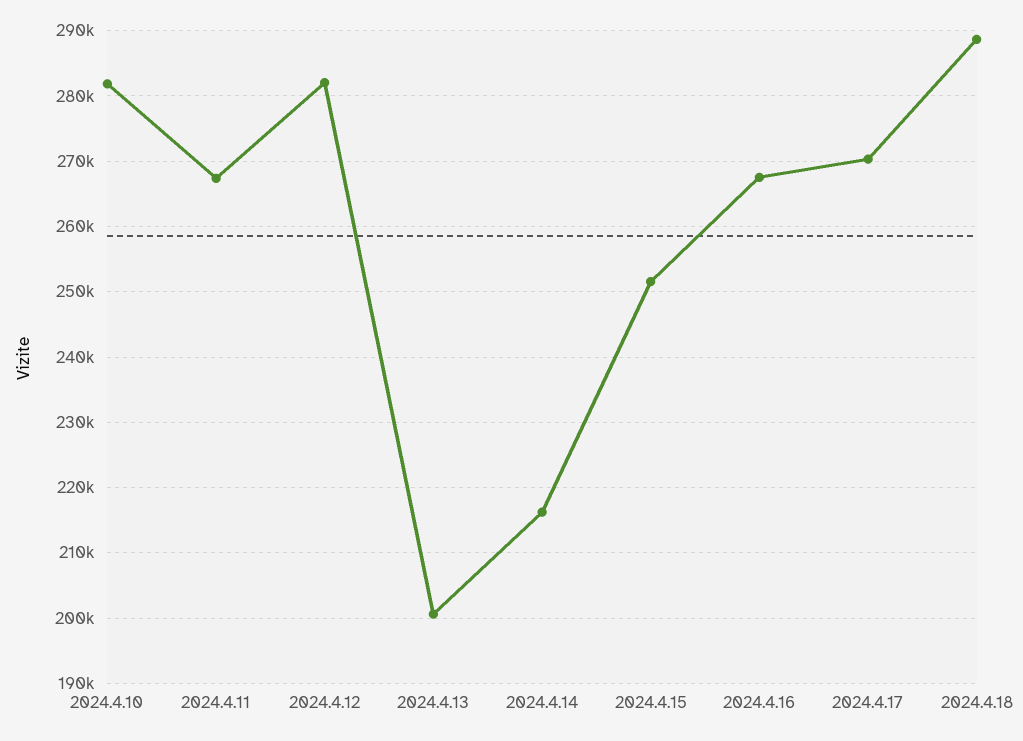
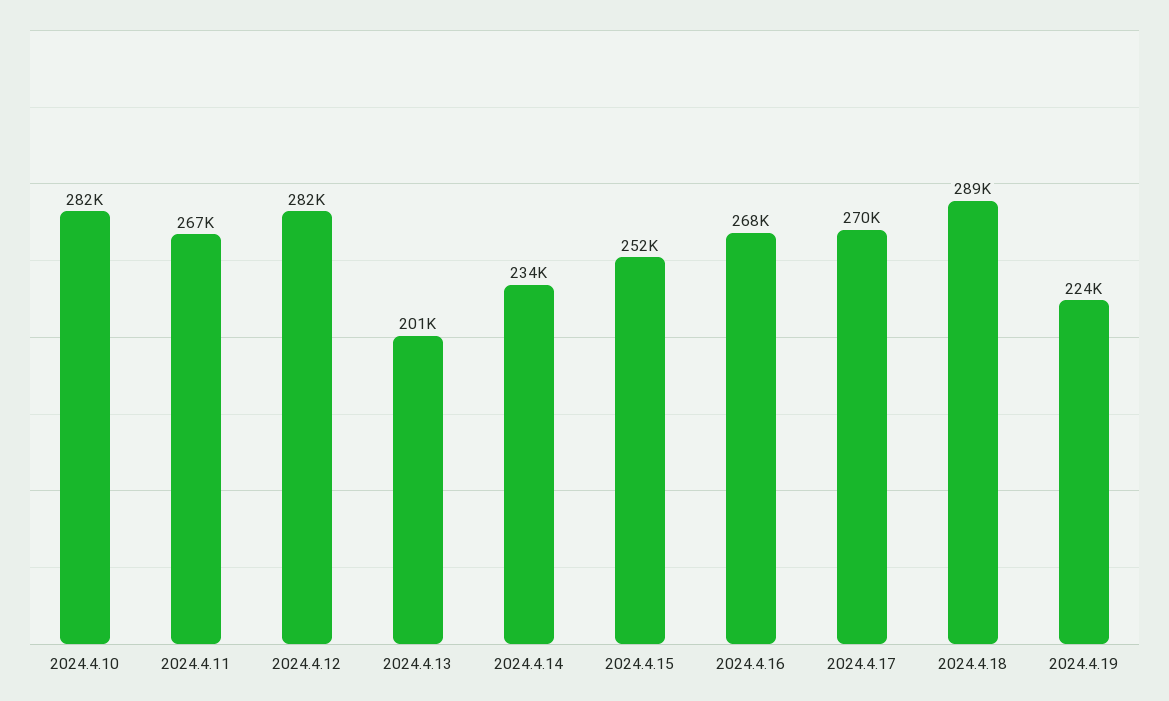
2024.4.14: 216000 -> 234000
2024.4.19: none -> 224000

